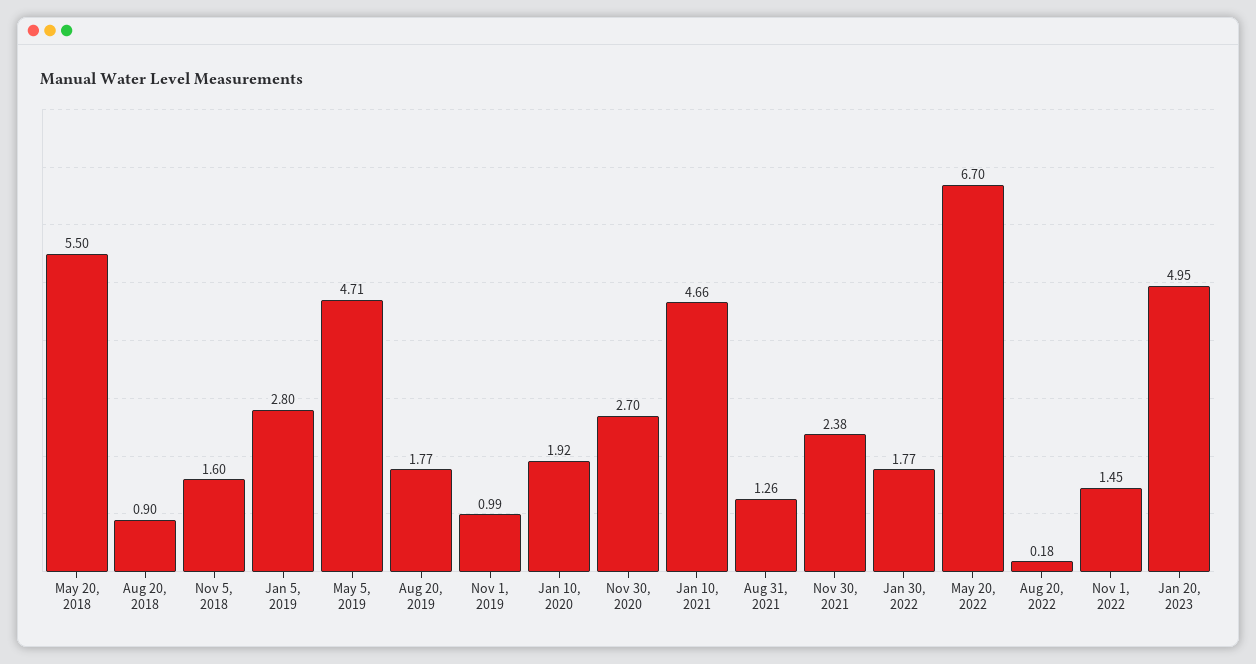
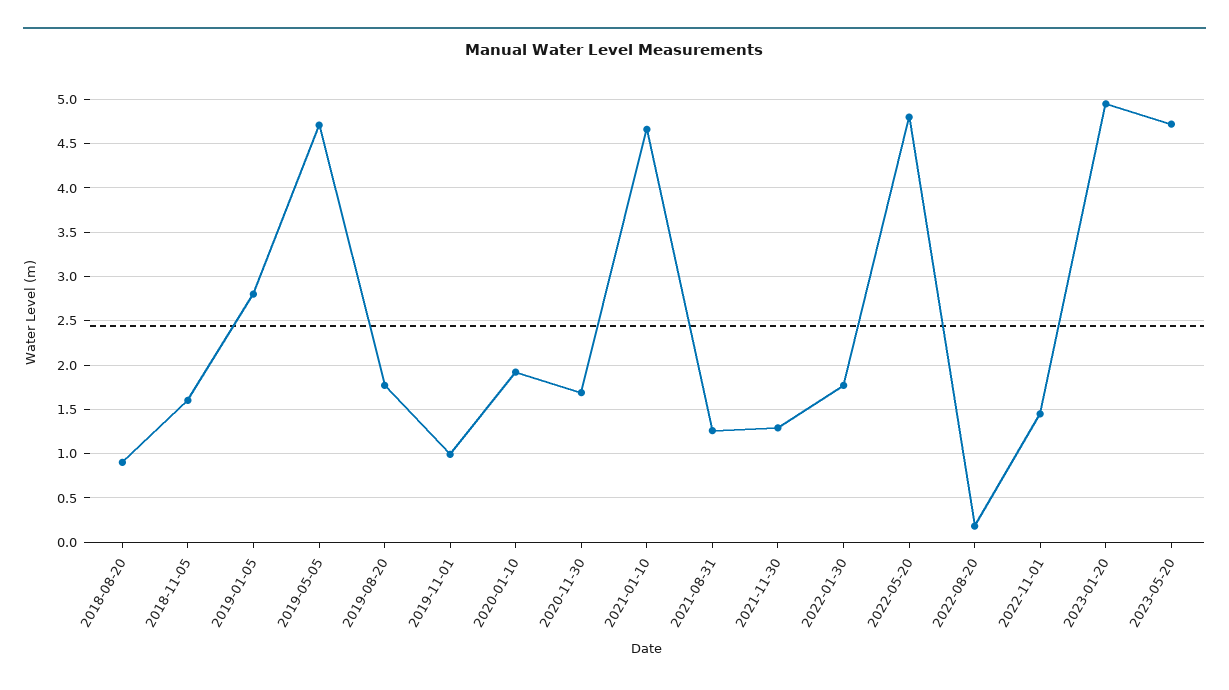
May 20, 2018: 5.5 -> none
Nov 30, 2020: 2.7 -> 1.7
Nov 30, 2021: 2.38 -> 1.3
May 20, 2022: 6.7 -> 4.8
2023-05-20: none -> 4.7

